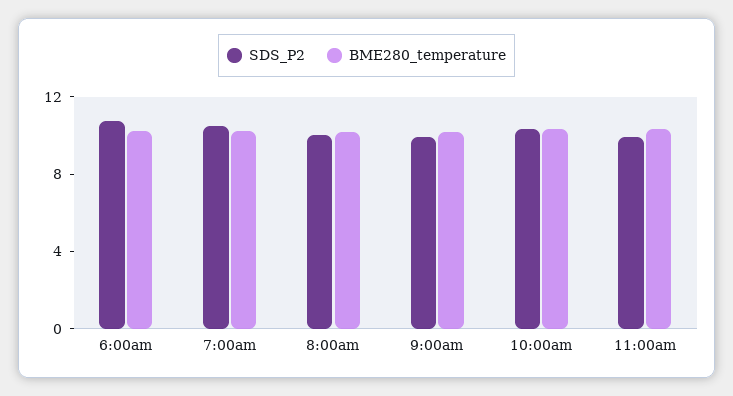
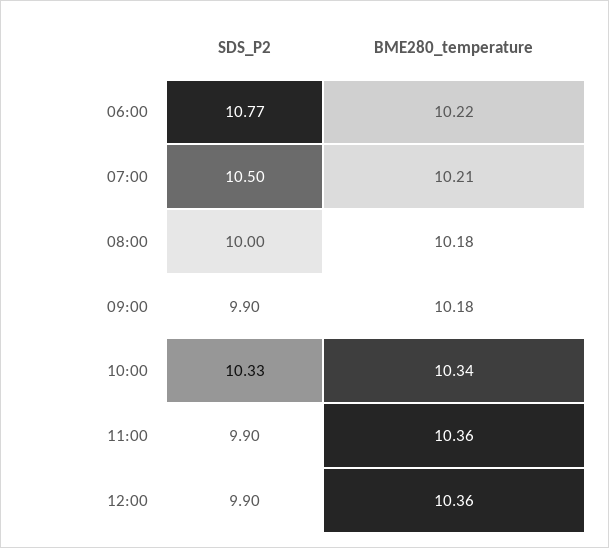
SDS_P2, 12:00: none -> 9.9
BME280_temperature, 12:00: none -> 10.36

